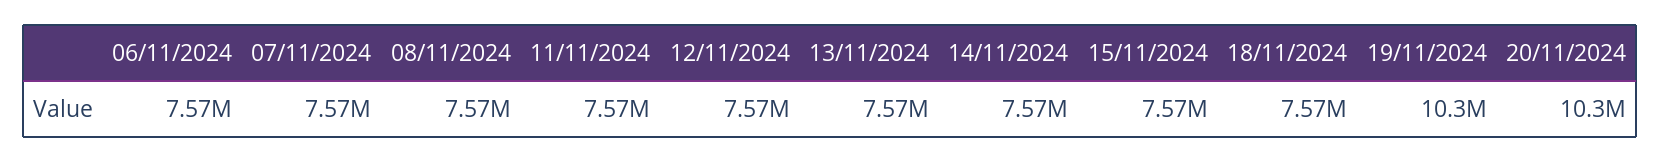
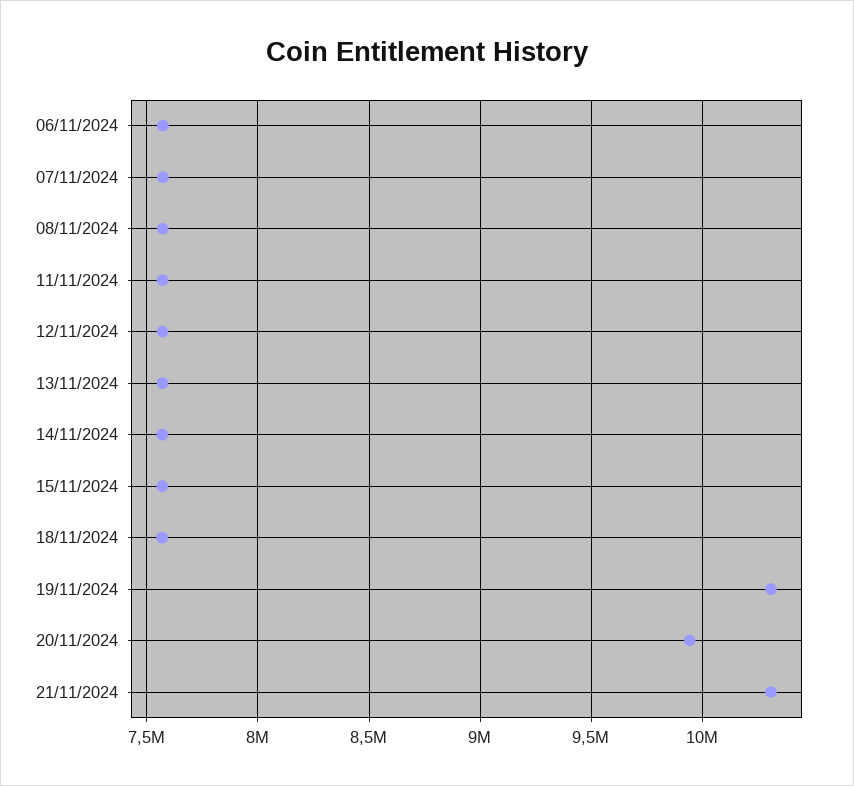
20/11/2024: 10300000 -> 9950000
21/11/2024: none -> 10300000

